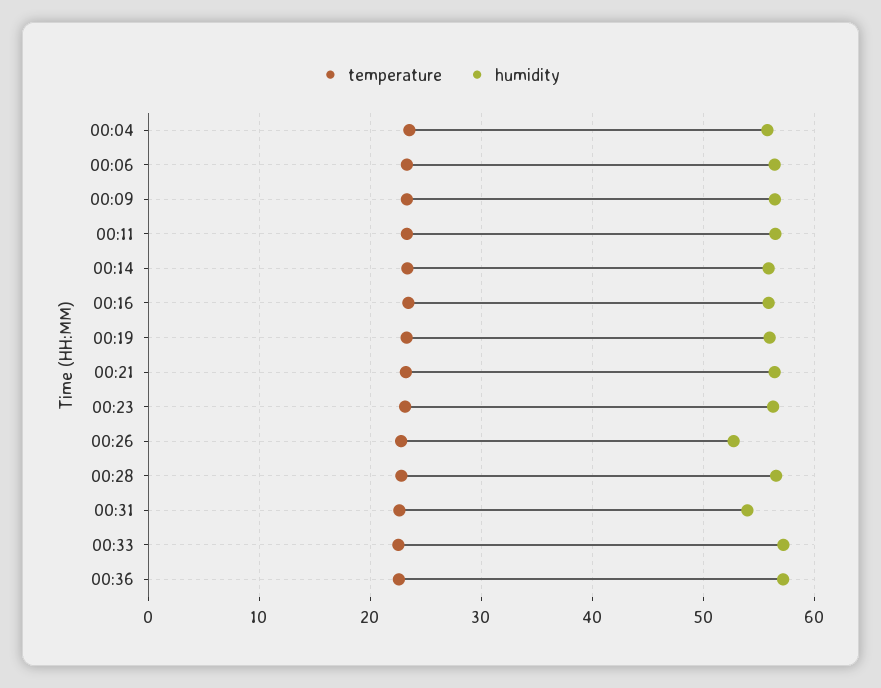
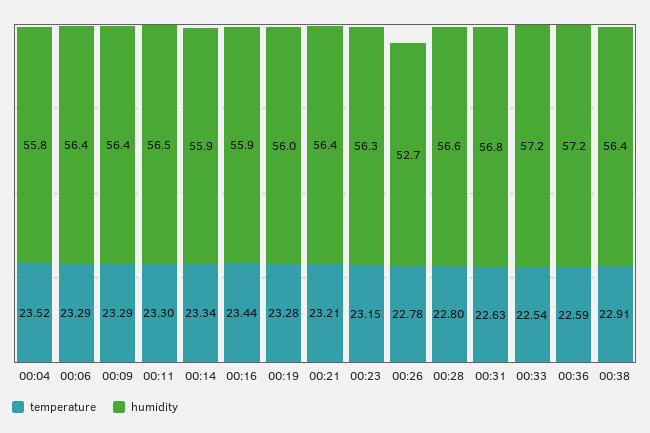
humidity, 00:31: 54 -> 56.8
temperature, 00:38: none -> 22.91
humidity, 00:38: none -> 56.4

